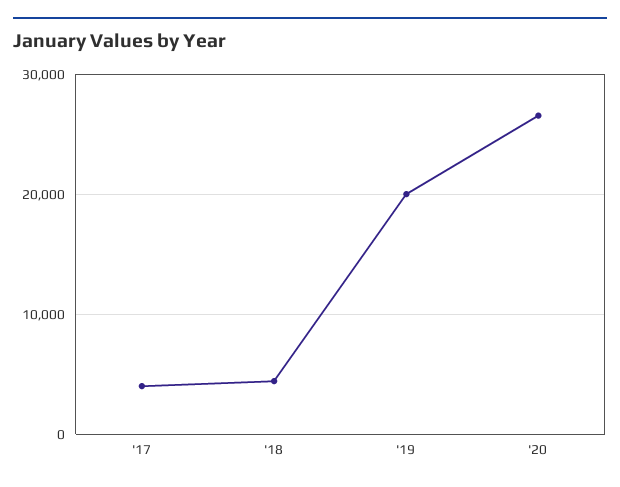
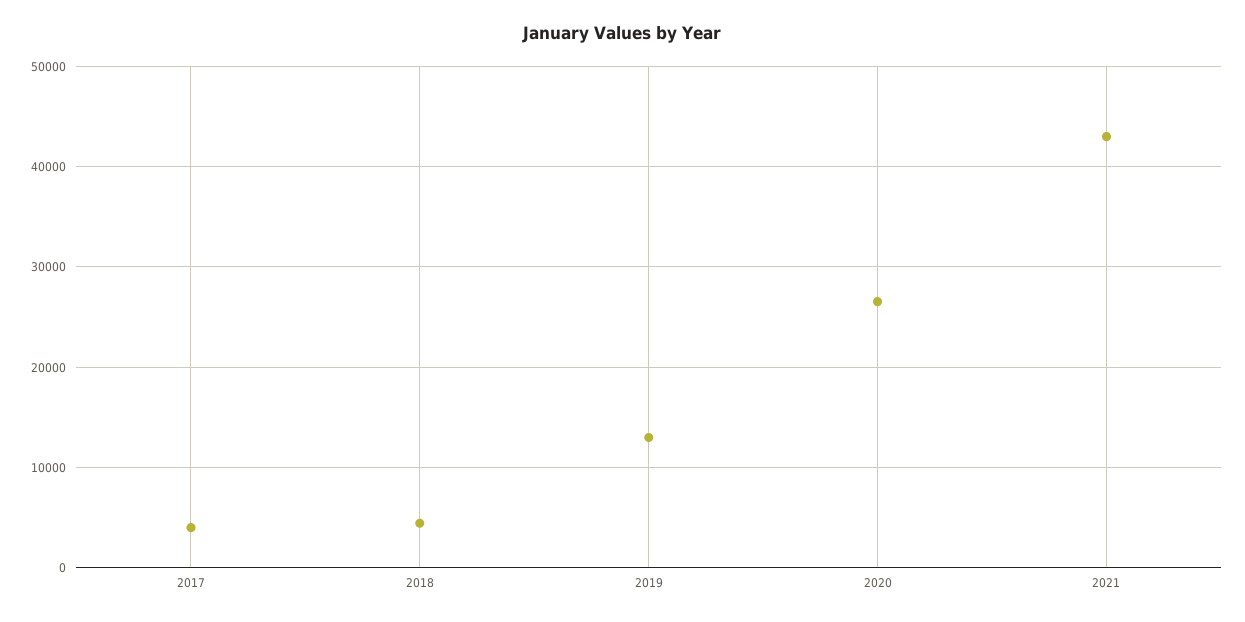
'19: 20000 -> 13000
2021: none -> 43000

